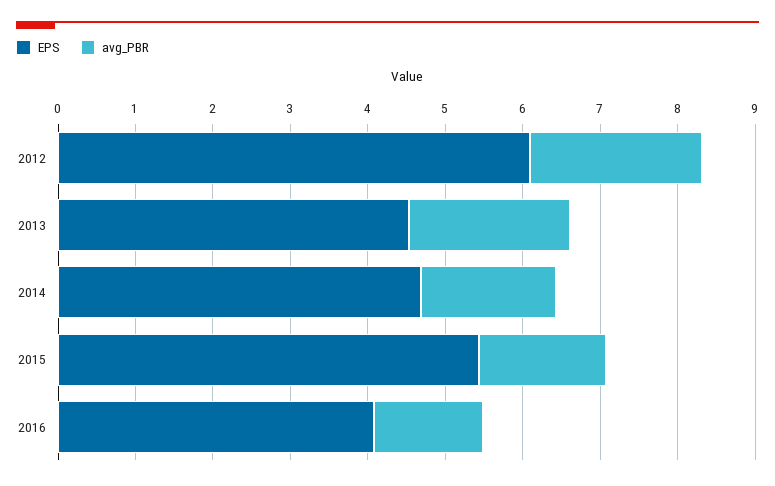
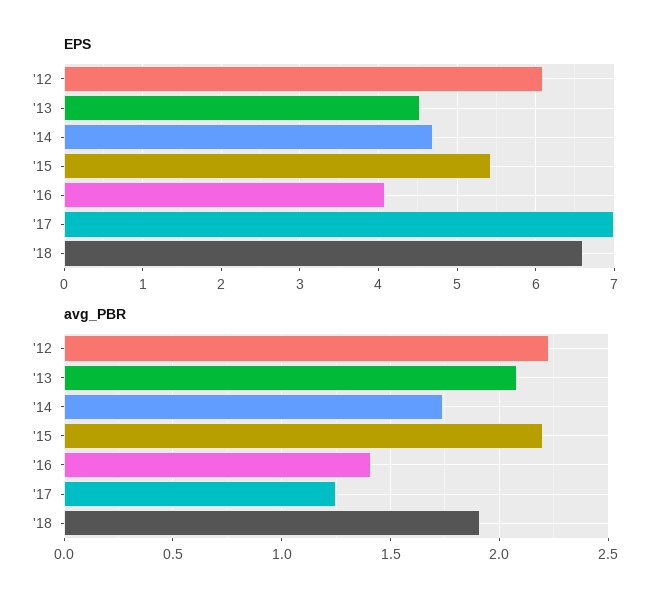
avg_PBR, 2015: 1.6 -> 2.2
EPS, '17: none -> 7
EPS, '18: none -> 6.6
avg_PBR, '17: none -> 1.25
avg_PBR, '18: none -> 1.9

